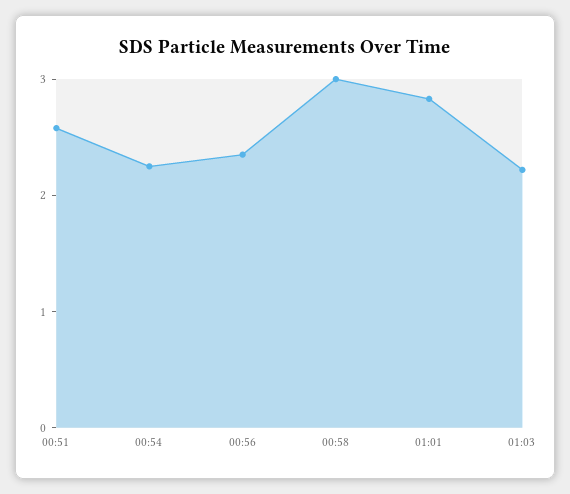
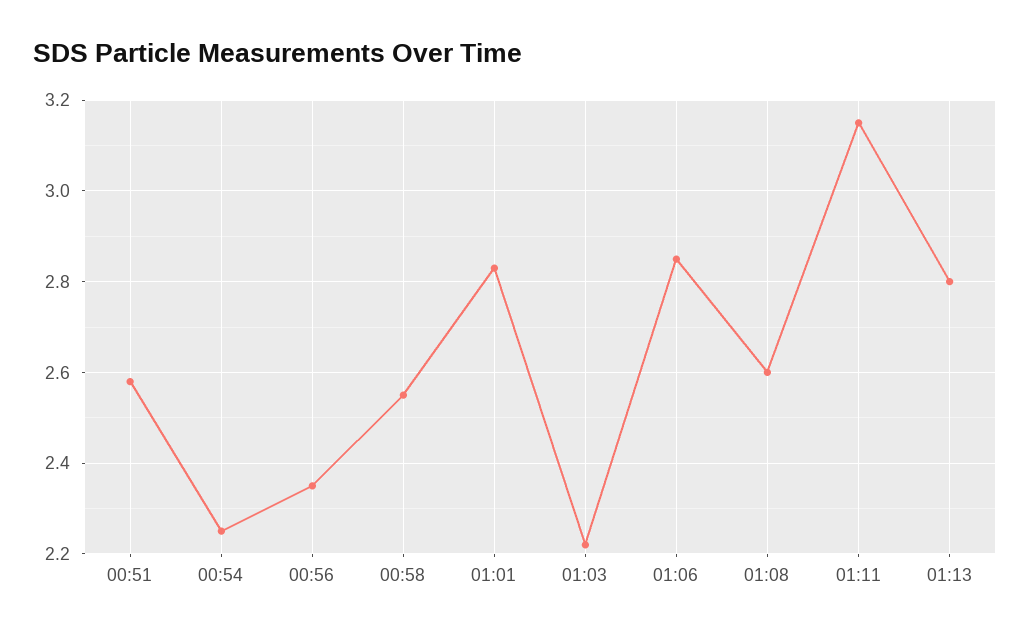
00:58: 3 -> 2.55
01:06: none -> 2.85
01:08: none -> 2.6
01:11: none -> 3.15
01:13: none -> 2.8

